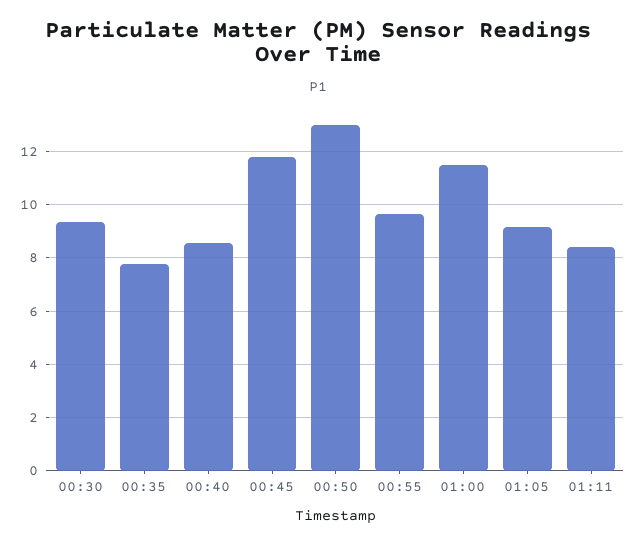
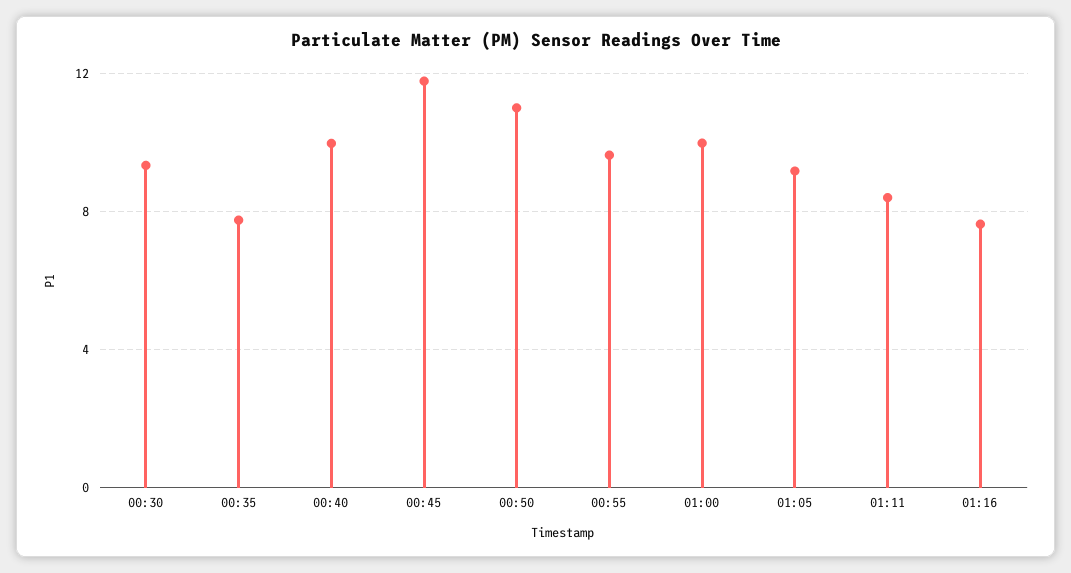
00:40: 8.5 -> 10
00:50: 13 -> 11
01:00: 11.5 -> 10
01:16: none -> 7.5

